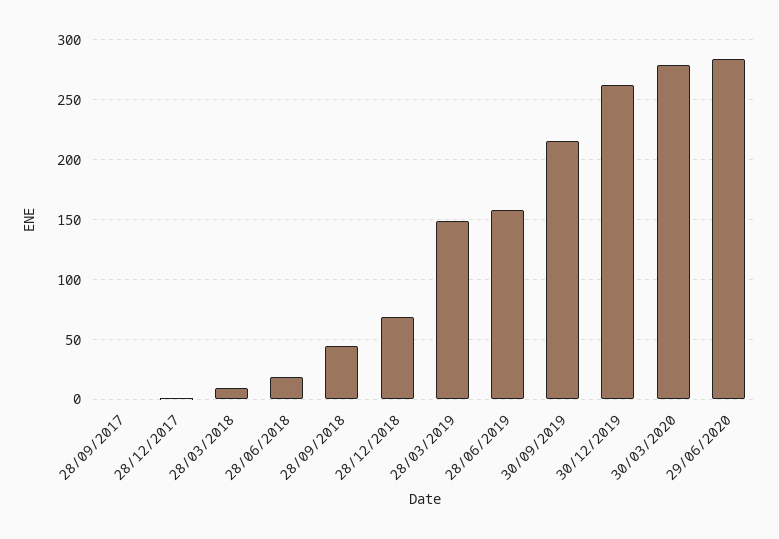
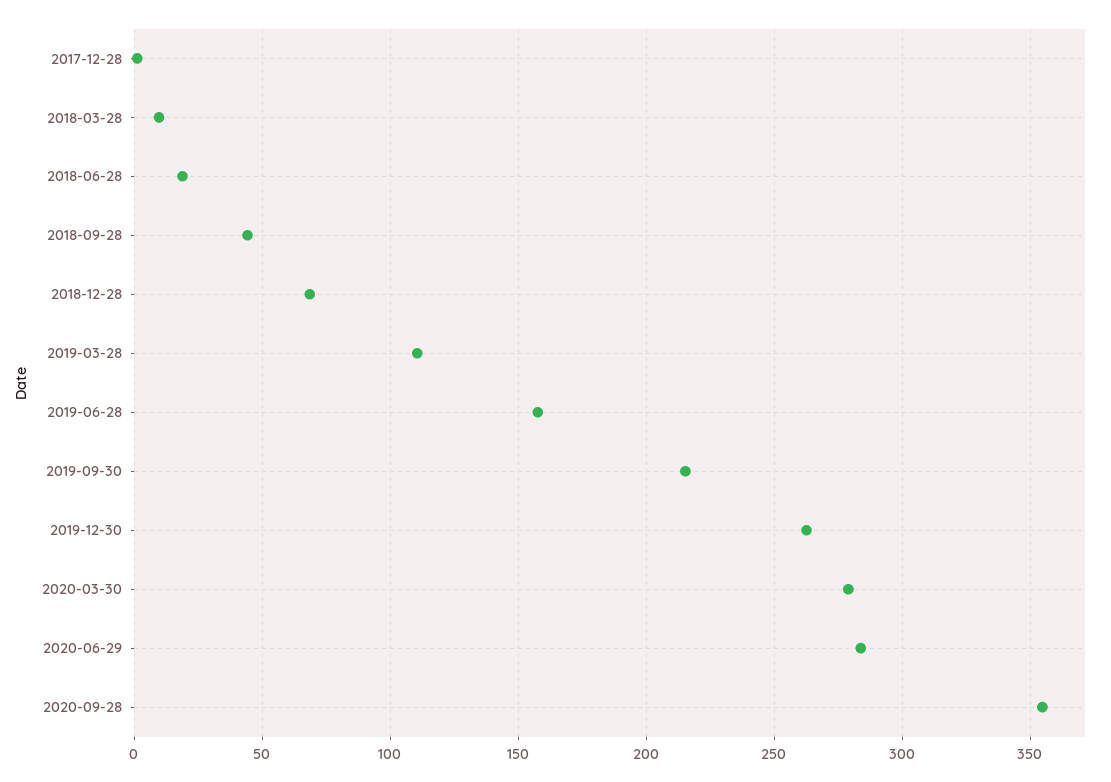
28/09/2017: 0 -> none
28/03/2019: 150 -> 110
2020-09-28: none -> 355

